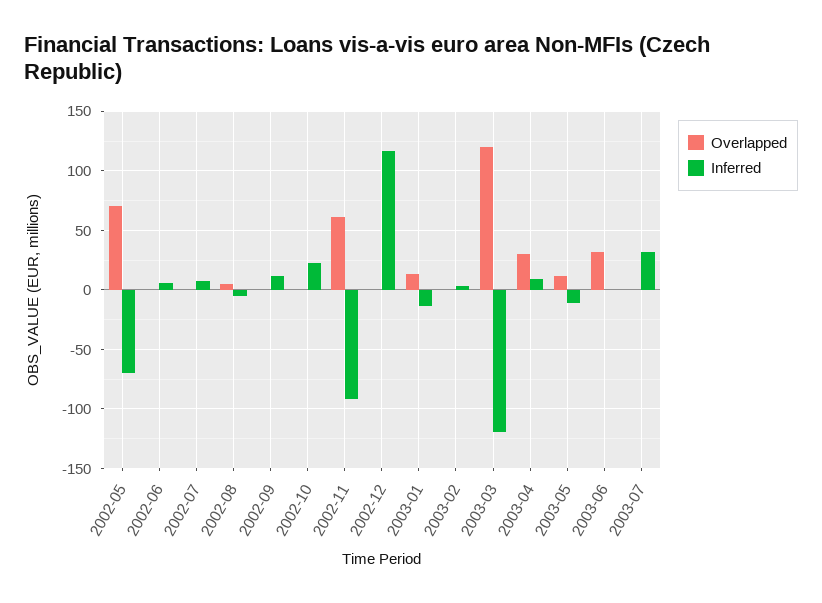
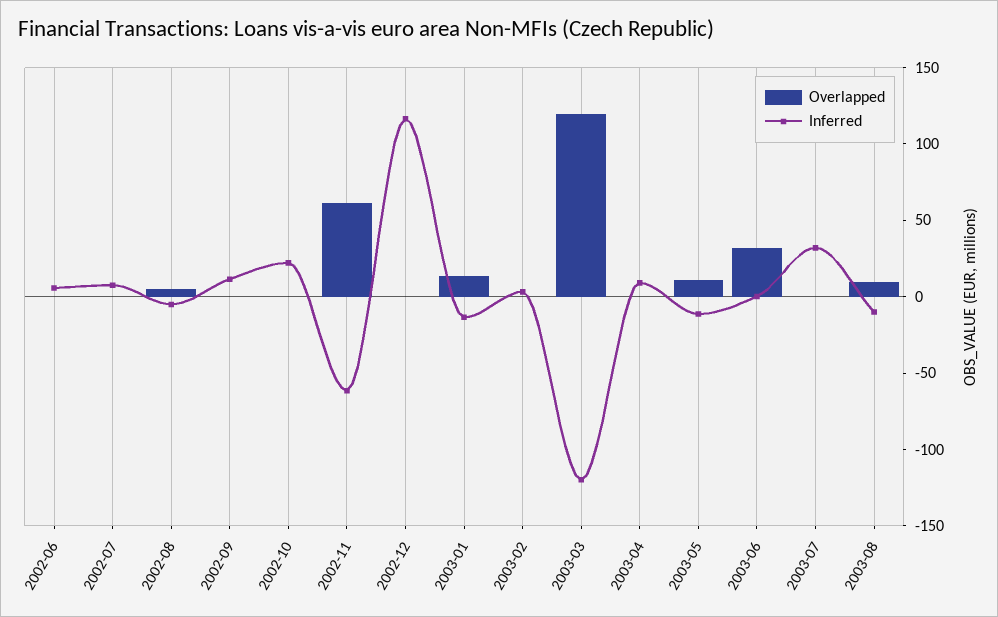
Overlapped, 2002-05: 70 -> none
Inferred, 2002-05: -70 -> none
Inferred, 2002-11: -90 -> -60
Overlapped, 2003-04: 30 -> 0
Overlapped, 2003-08: none -> 10
Inferred, 2003-08: none -> -10

